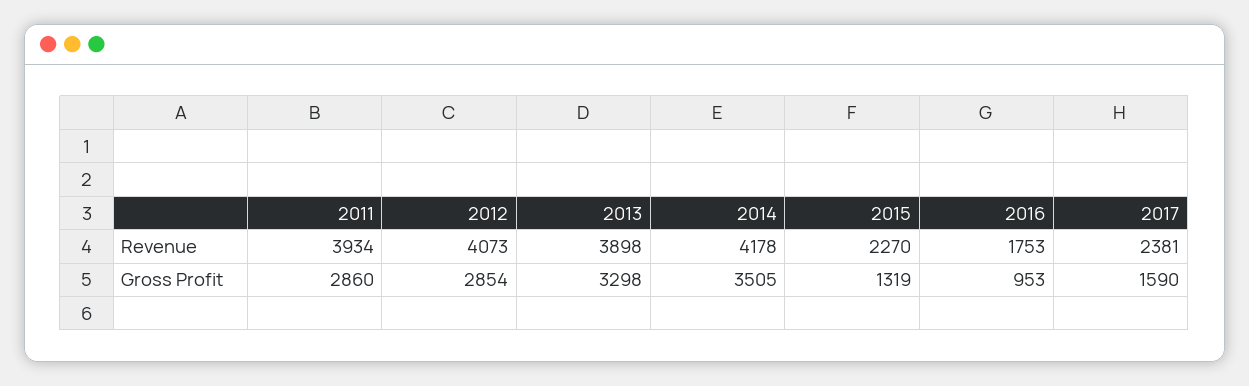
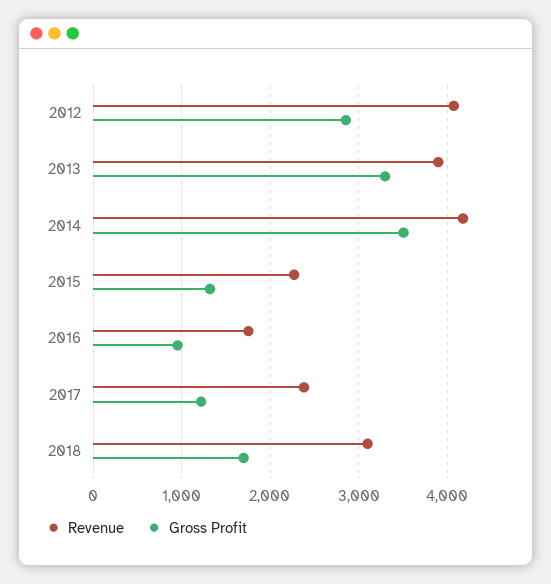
Revenue, 2011: 3934 -> none
Gross Profit, 2011: 2860 -> none
Gross Profit, 2017: 1590 -> 1200
Revenue, 2018: none -> 3100
Gross Profit, 2018: none -> 1700

